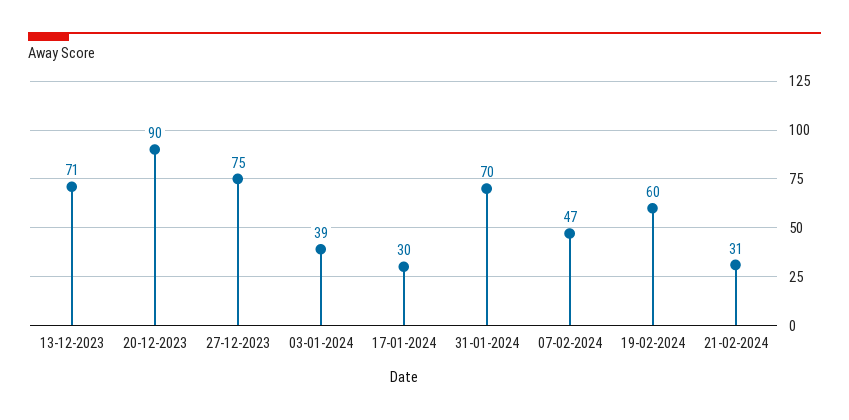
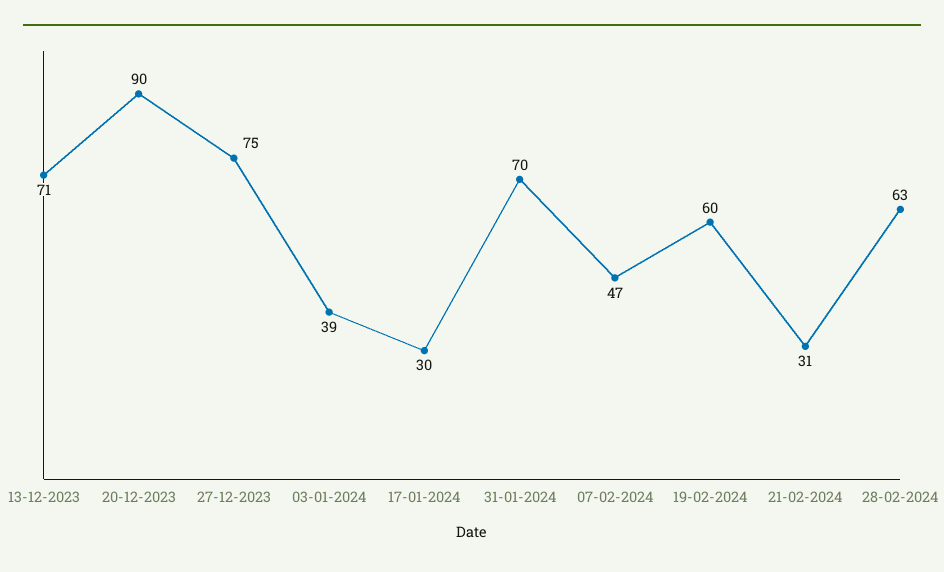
28-02-2024: none -> 63

